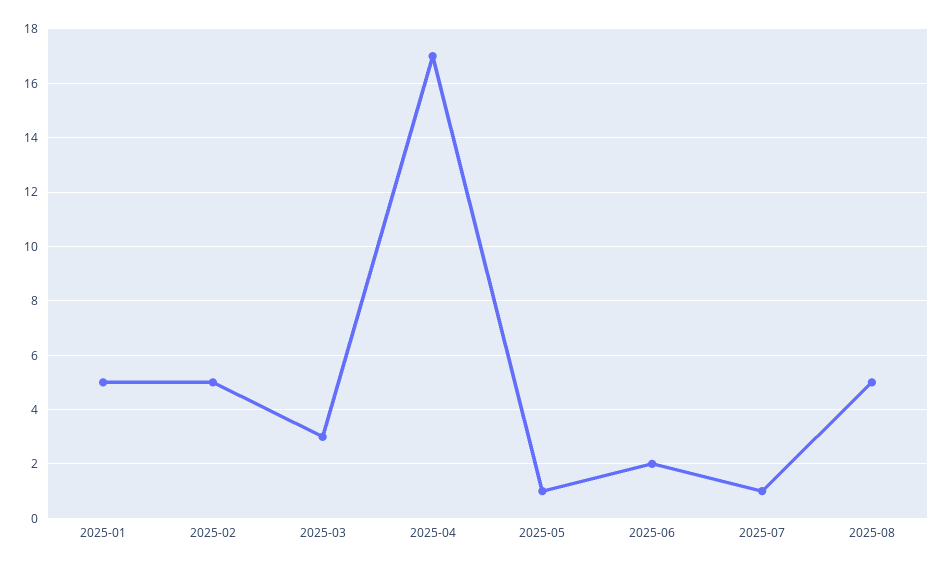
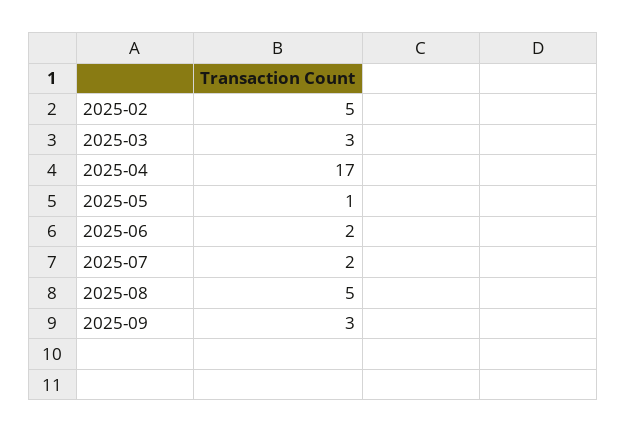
2025-01: 5 -> none
2025-07: 1 -> 2
2025-09: none -> 3

